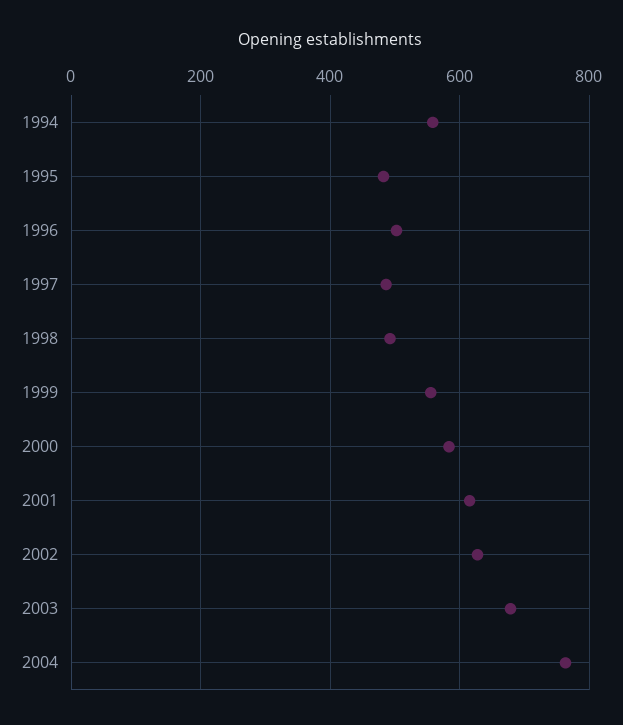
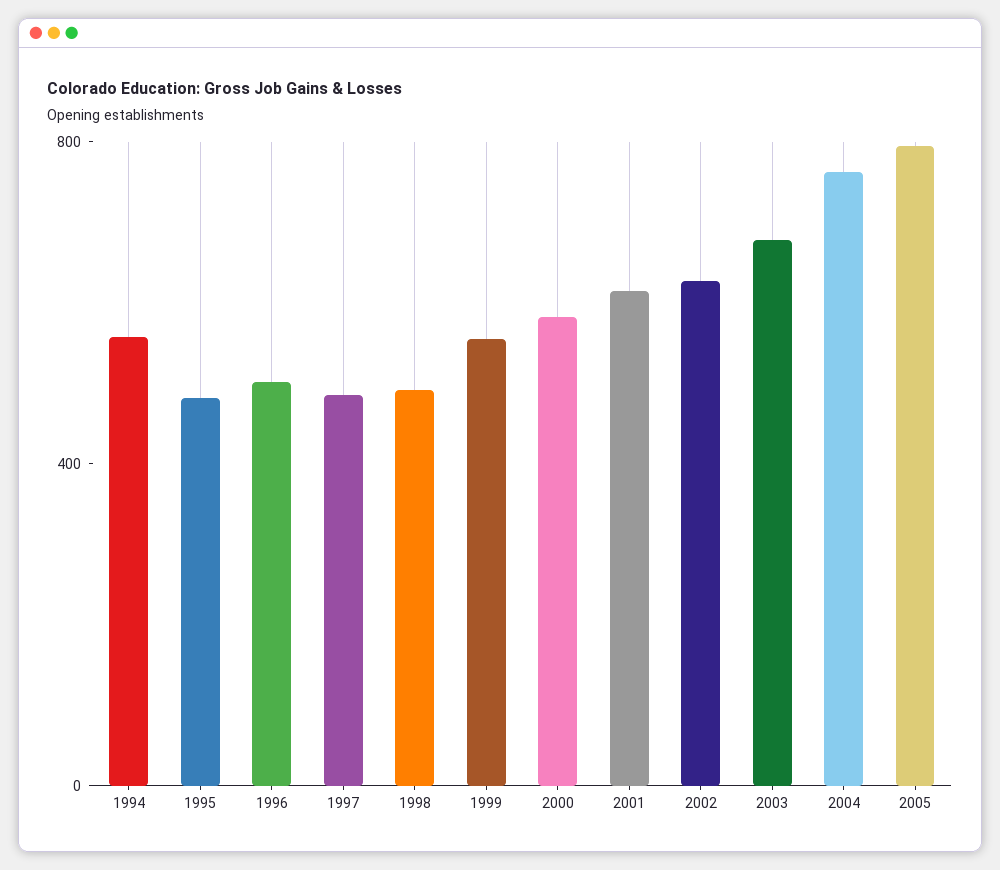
2005: none -> 800

